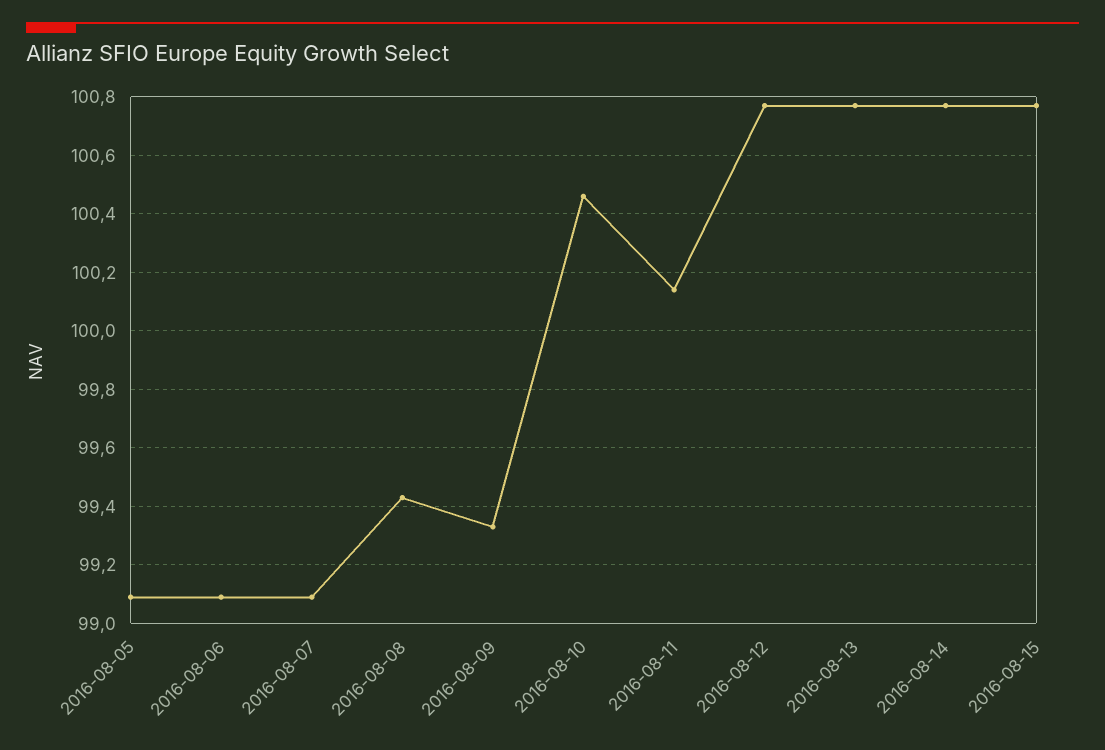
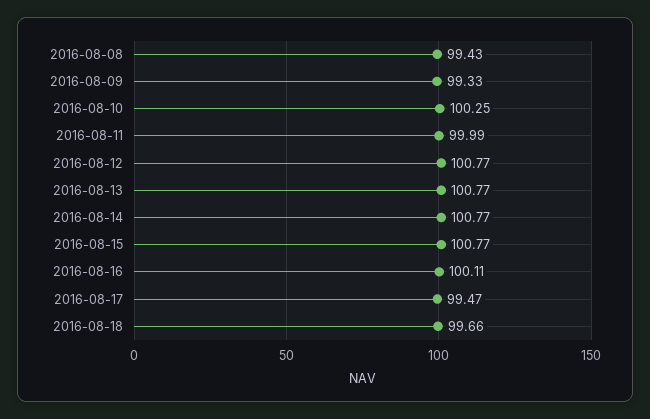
2016-08-05: 99.1 -> none
2016-08-06: 99.1 -> none
2016-08-07: 99.1 -> none
2016-08-10: 100.45 -> 100.25
2016-08-11: 100.15 -> 99.99
2016-08-16: none -> 100.11
2016-08-17: none -> 99.47
2016-08-18: none -> 99.66

